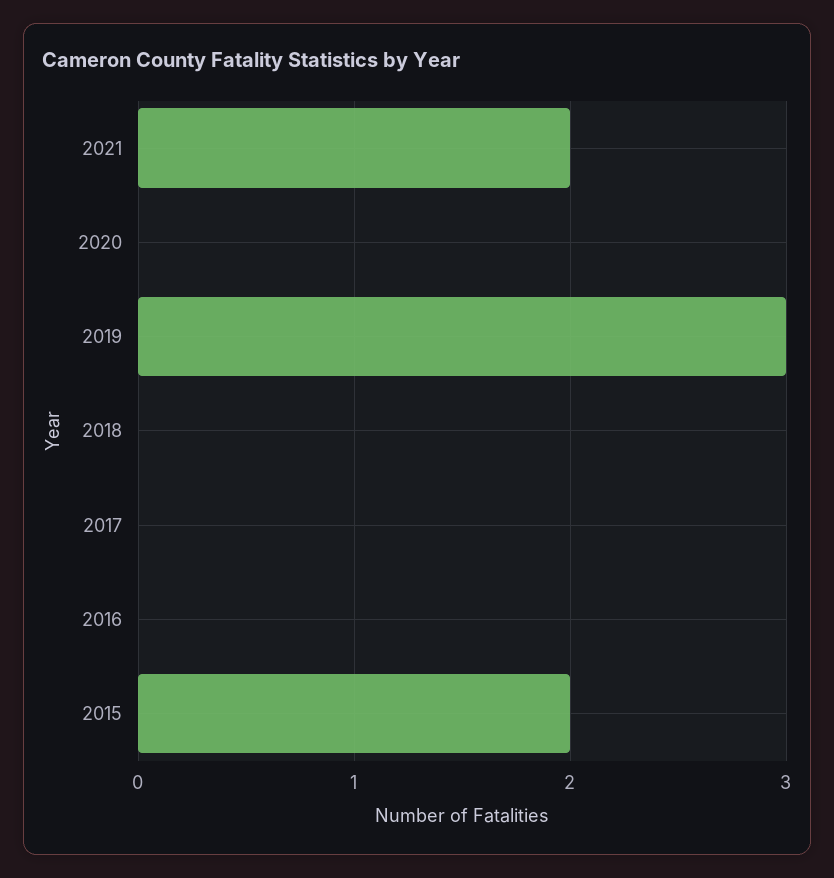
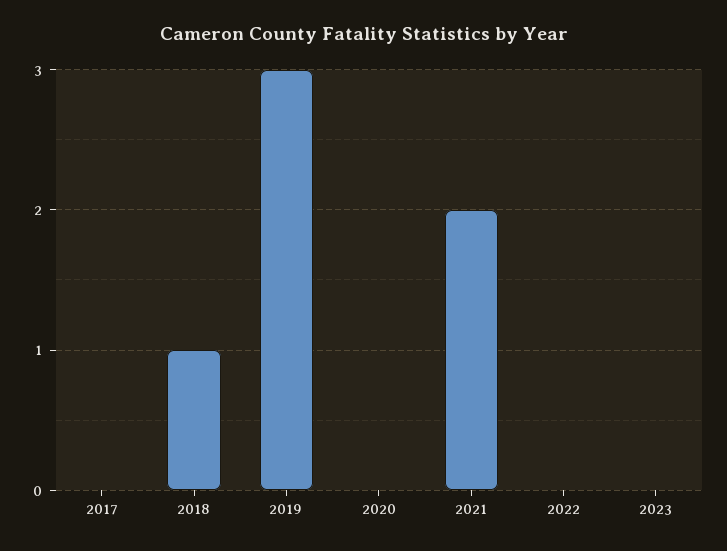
2018: 0 -> 1
2016: 0 -> none
2015: 2 -> none
2022: none -> 0
2023: none -> 0

